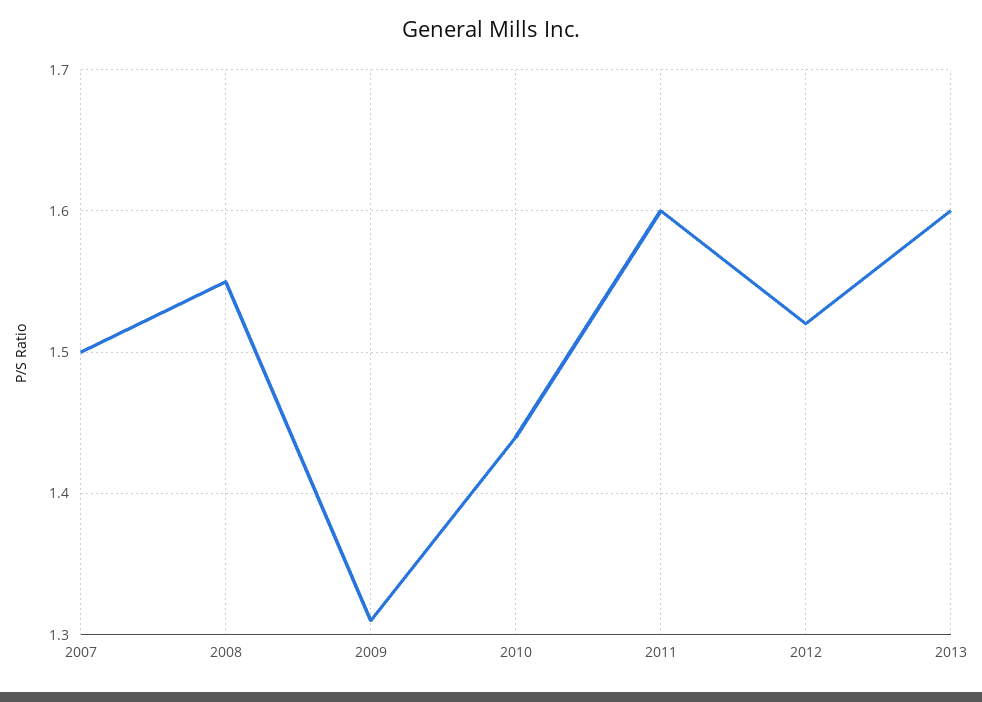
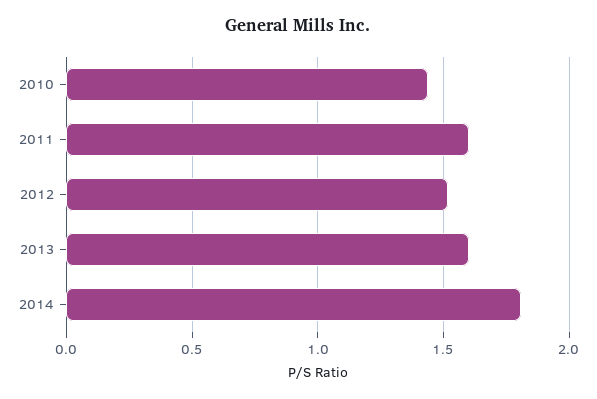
2007: 1.5 -> none
2008: 1.55 -> none
2009: 1.31 -> none
2014: none -> 1.8

